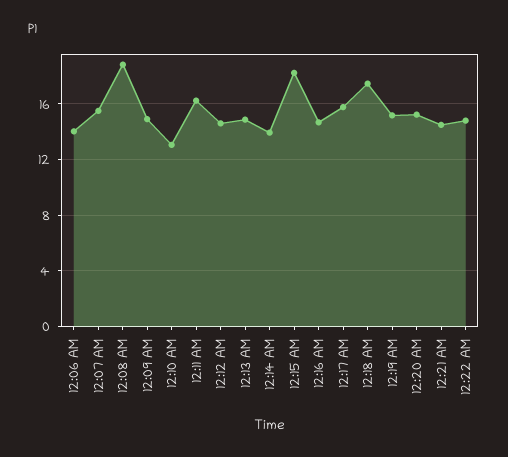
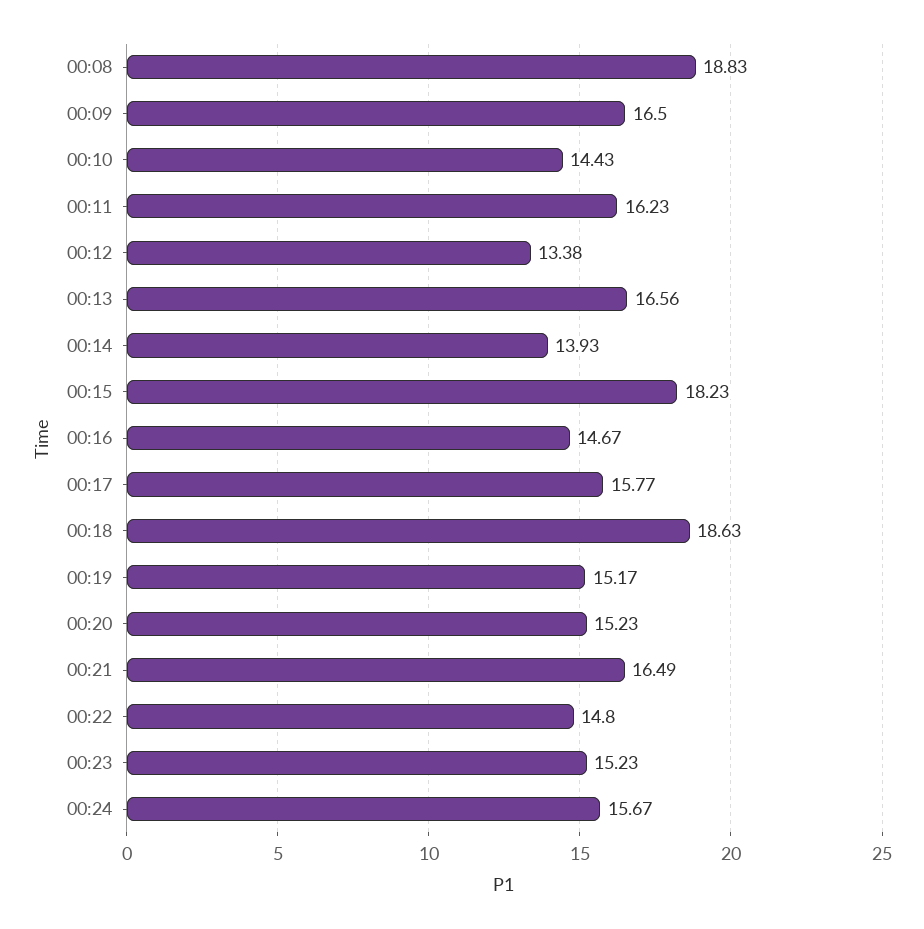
12:06 AM: 14 -> none
12:07 AM: 15.5 -> none
12:09 AM: 15 -> 16.5
12:10 AM: 13 -> 14.43
12:12 AM: 14.5 -> 13.38
12:13 AM: 15 -> 16.56
12:18 AM: 17.5 -> 18.63
12:21 AM: 14.5 -> 16.49
00:23: none -> 15.23
00:24: none -> 15.67

